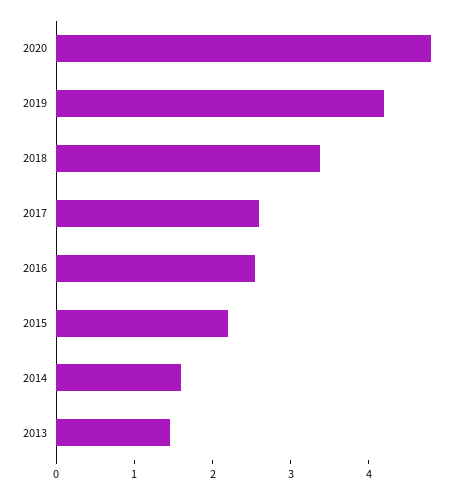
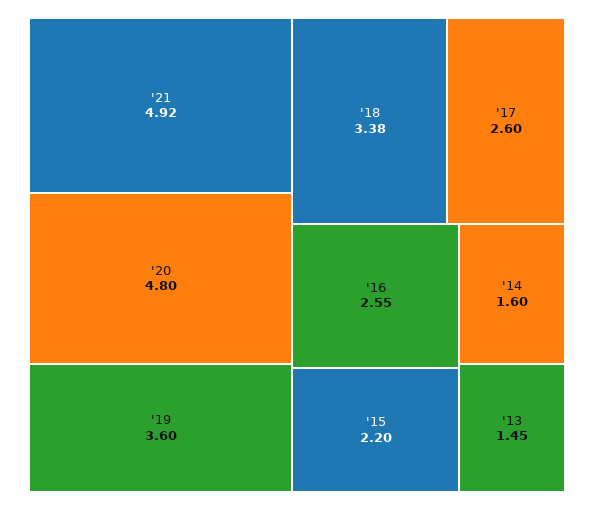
2019: 4.2 -> 3.6
'21: none -> 4.92

